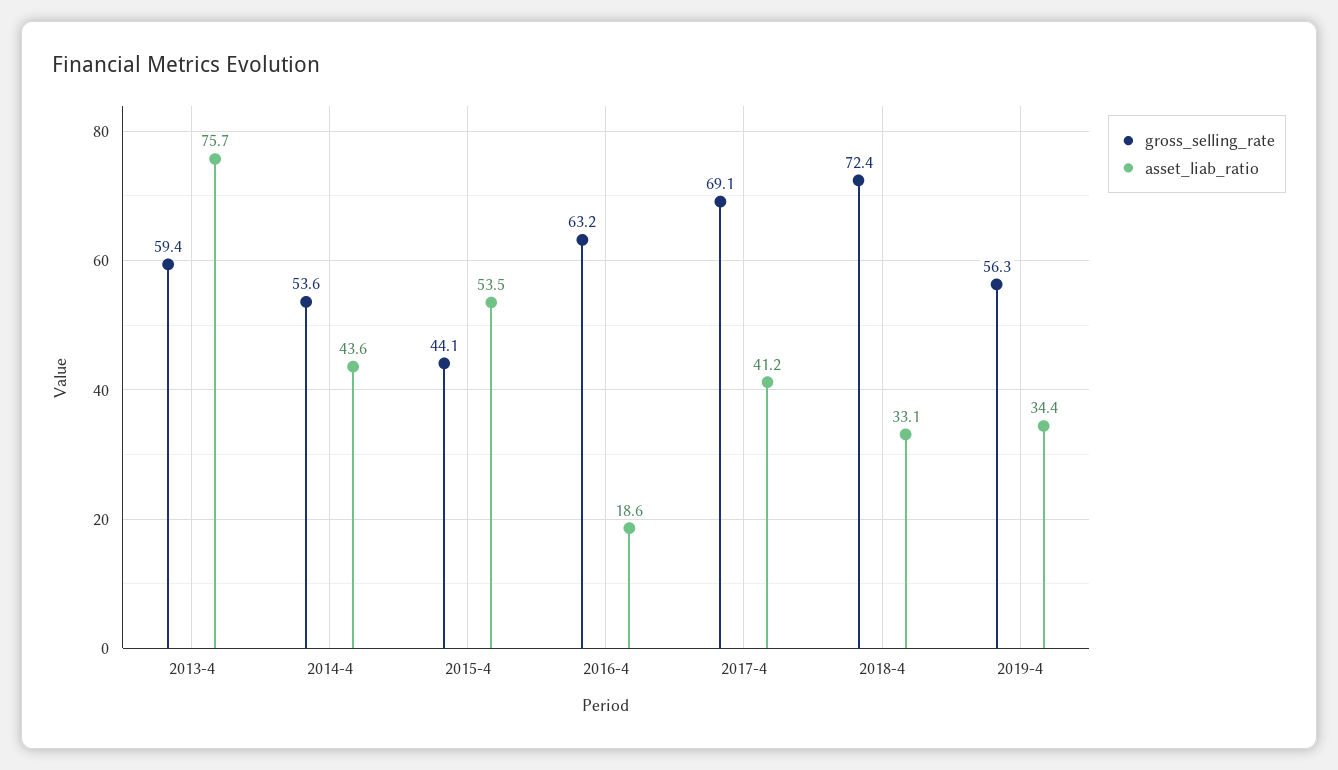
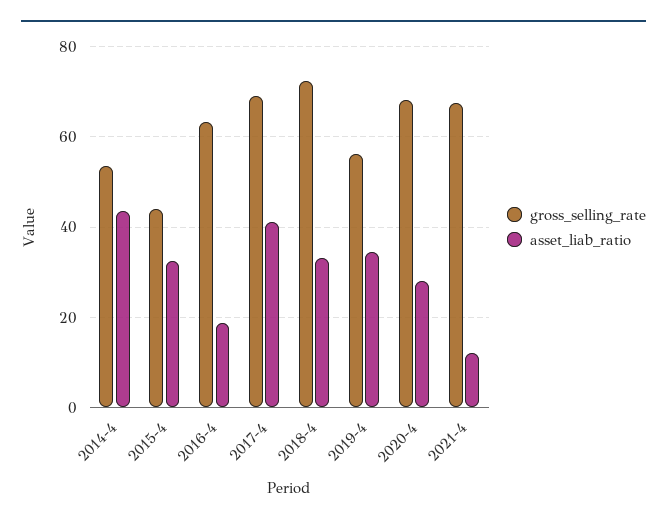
gross_selling_rate, 2013-4: 59.4 -> none
asset_liab_ratio, 2013-4: 75.7 -> none
asset_liab_ratio, 2015-4: 53.5 -> 32
gross_selling_rate, 2020-4: none -> 68
asset_liab_ratio, 2020-4: none -> 28
gross_selling_rate, 2021-4: none -> 68
asset_liab_ratio, 2021-4: none -> 12

